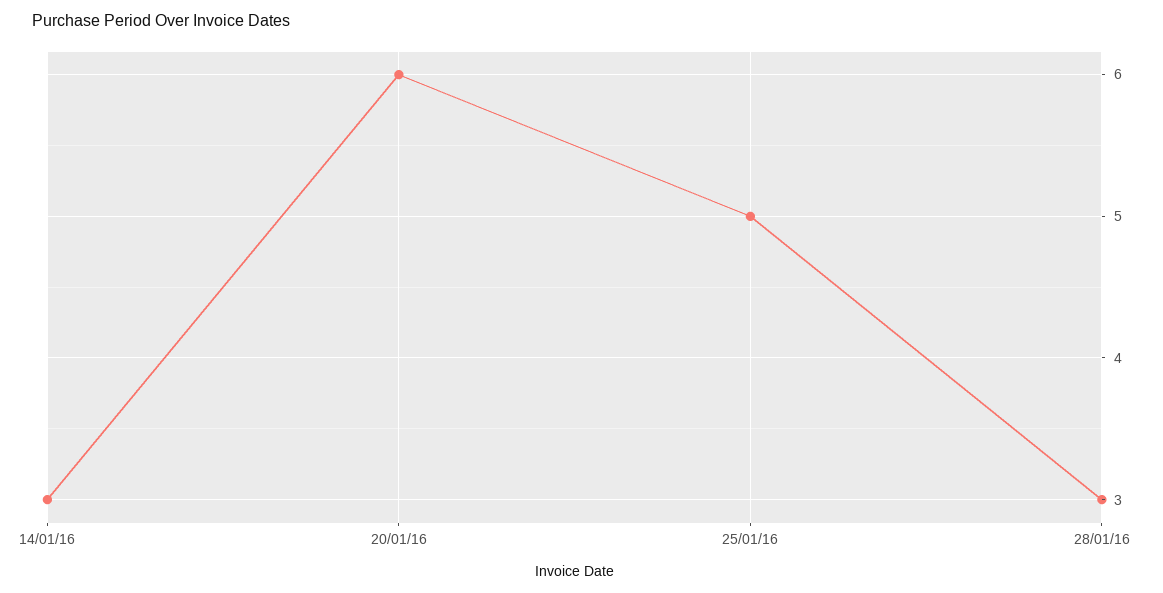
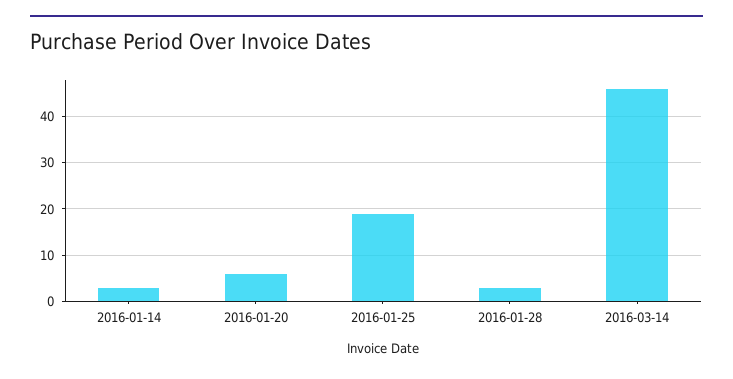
25/01/16: 5 -> 20
2016-03-14: none -> 45

